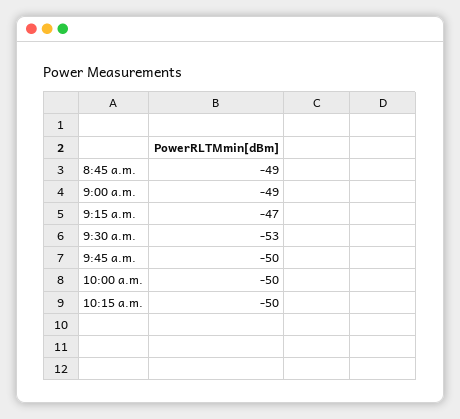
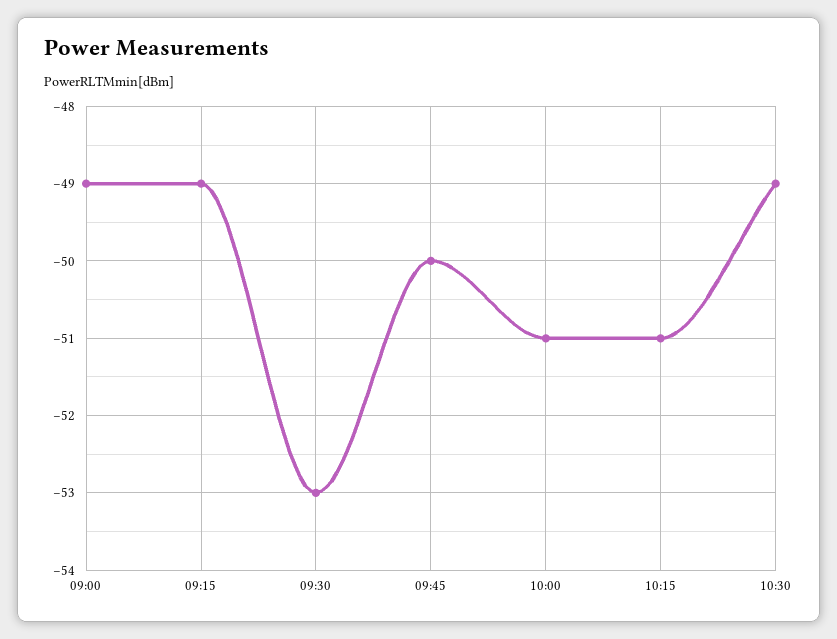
8:45 a.m.: -49 -> none
9:15 a.m.: -47 -> -49
10:00 a.m.: -50 -> -51
10:15 a.m.: -50 -> -51
10:30: none -> -49

